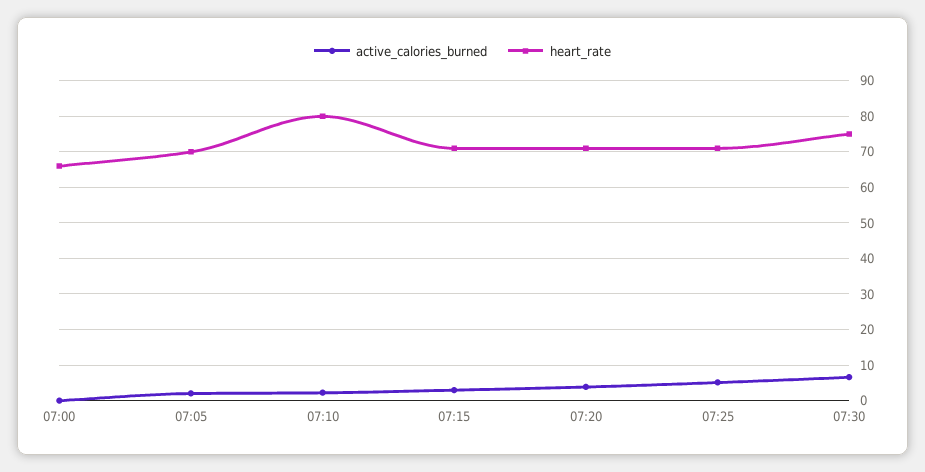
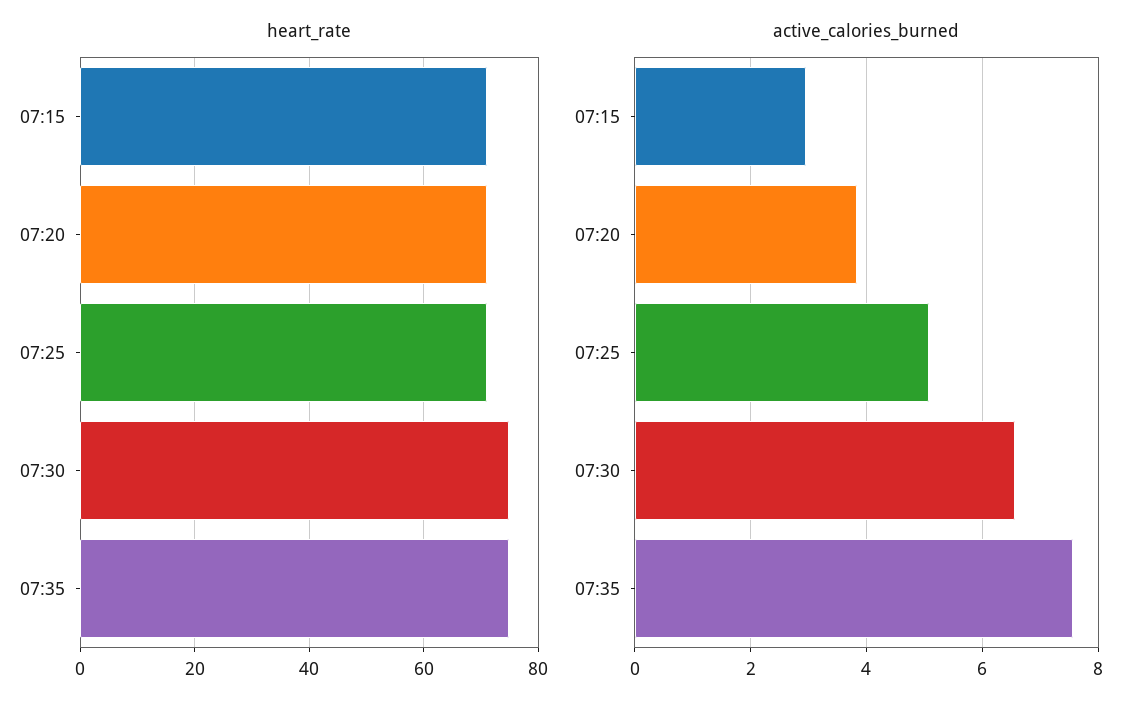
active_calories_burned, 07:00: 0 -> none
heart_rate, 07:00: 66 -> none
active_calories_burned, 07:05: 2 -> none
heart_rate, 07:05: 70 -> none
active_calories_burned, 07:10: 2 -> none
heart_rate, 07:10: 80 -> none
heart_rate, 07:35: none -> 75
active_calories_burned, 07:35: none -> 7.6

